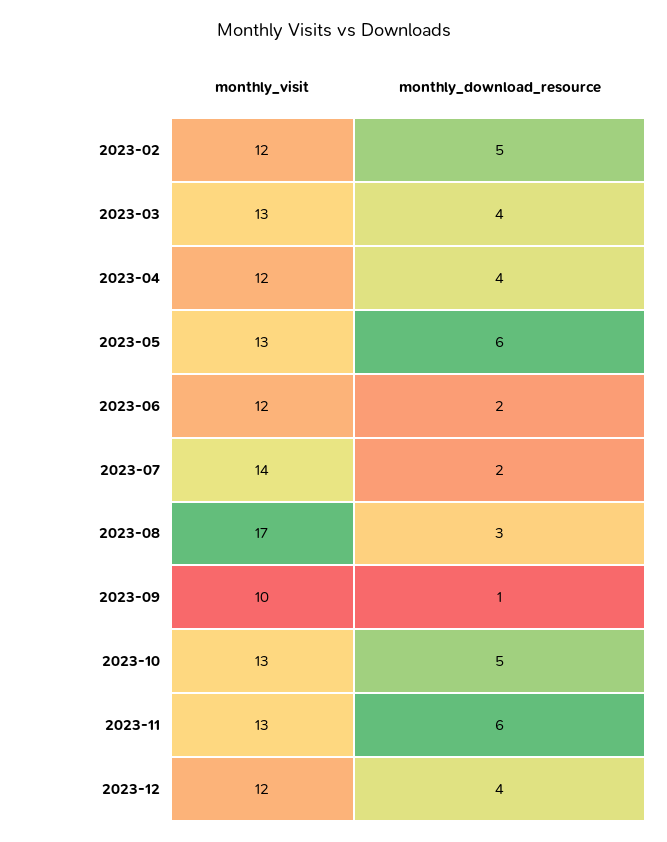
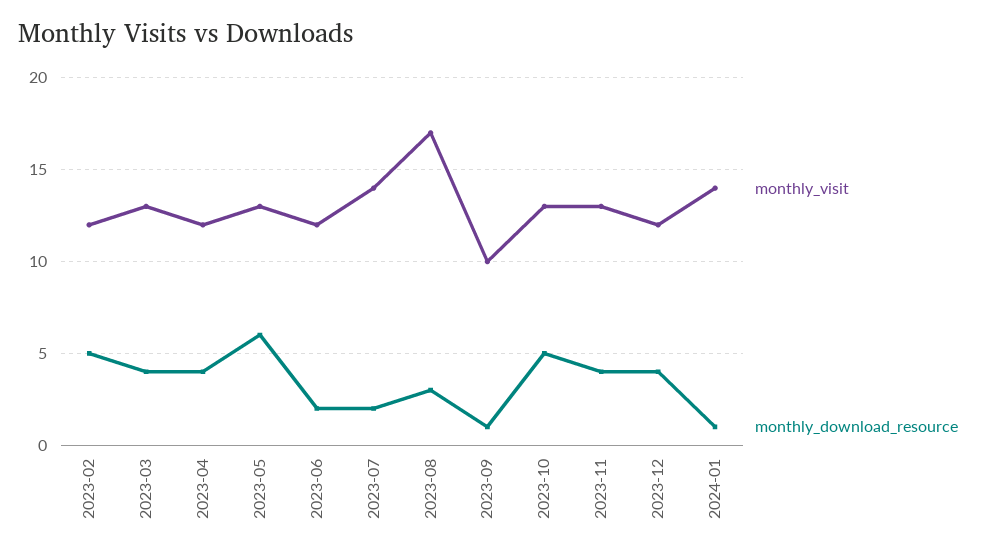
monthly_download_resource, 2023-11: 6 -> 4
monthly_visit, 2024-01: none -> 14
monthly_download_resource, 2024-01: none -> 1

